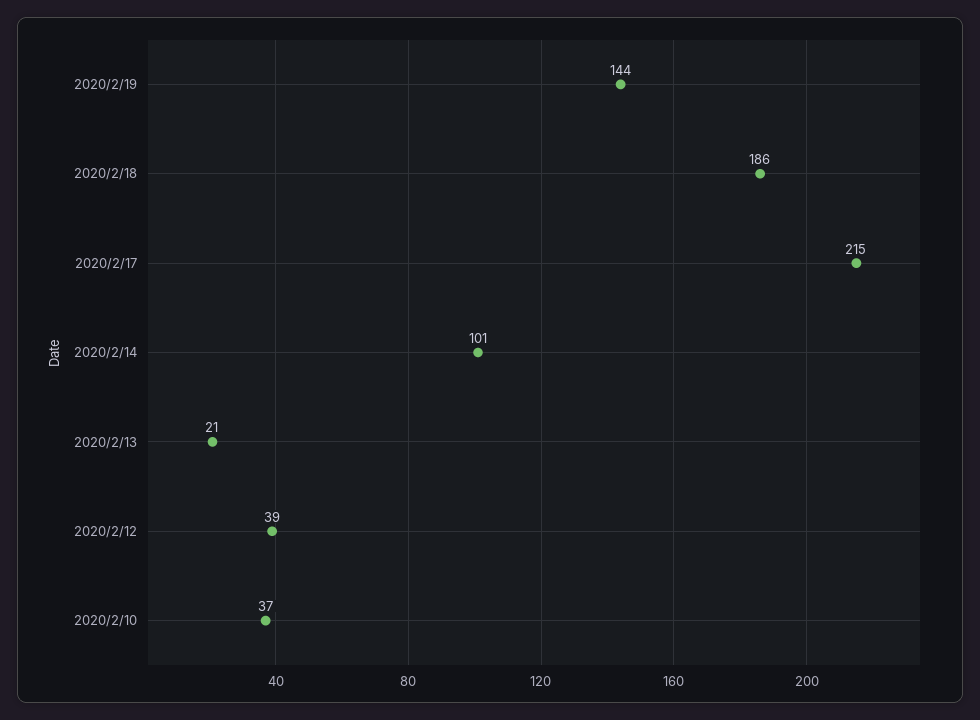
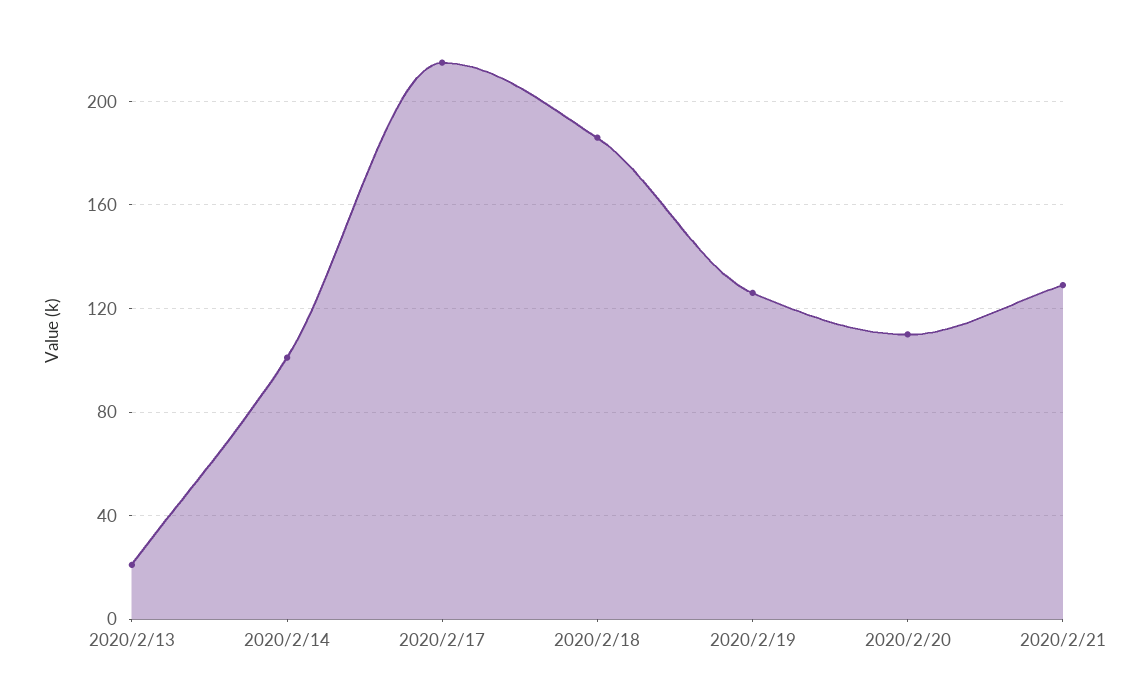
2020/2/19: 144 -> 125
2020/2/12: 39 -> none
2020/2/10: 37 -> none
2020/2/20: none -> 110
2020/2/21: none -> 130

